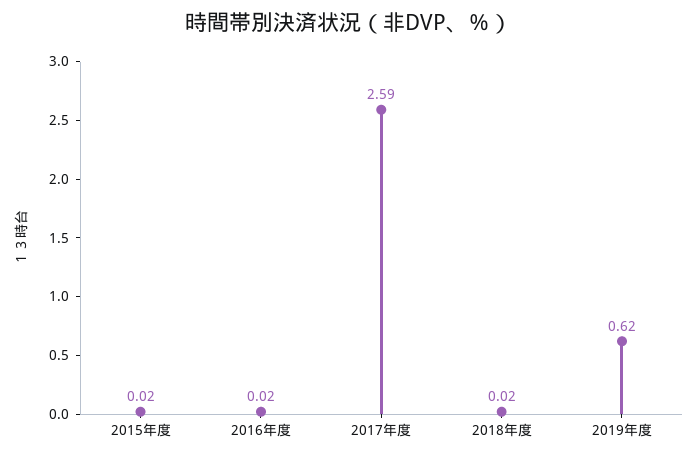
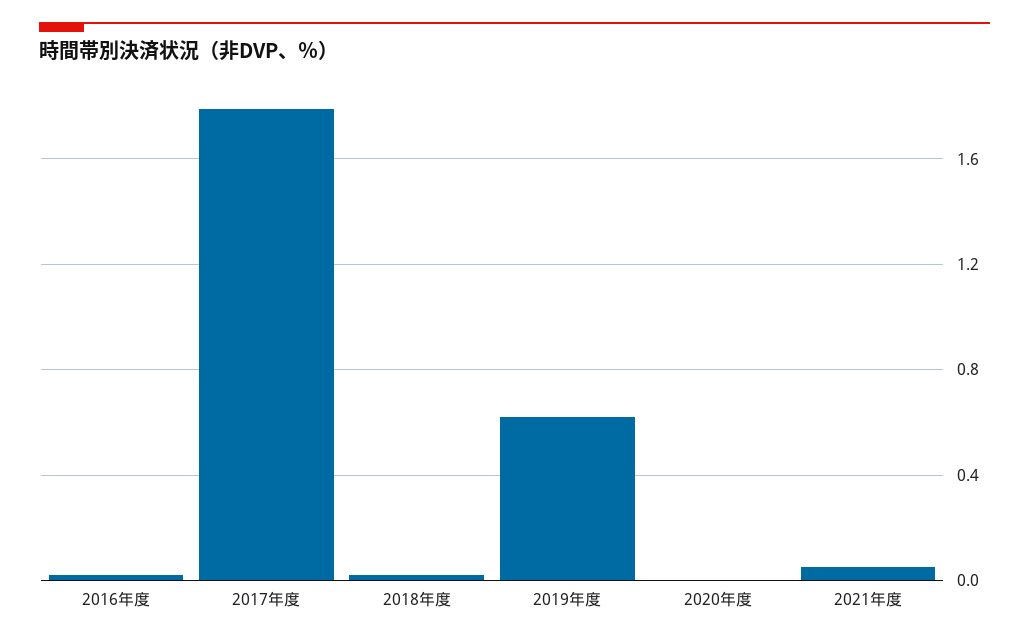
2015年度: 0.02 -> none
2017年度: 2.59 -> 1.8
2020年度: none -> 0
2021年度: none -> 0.05

